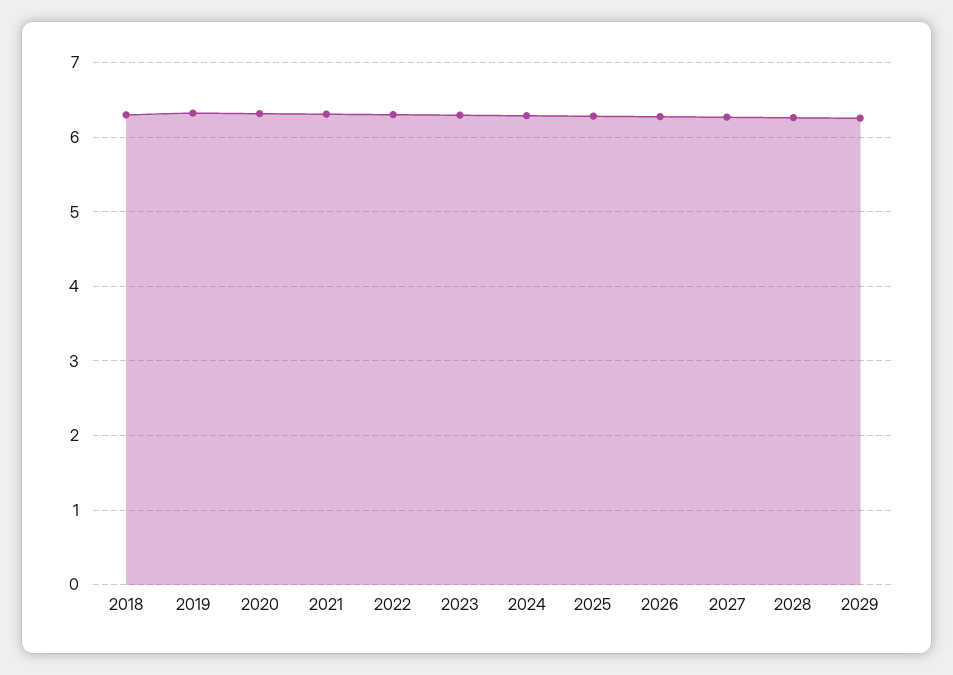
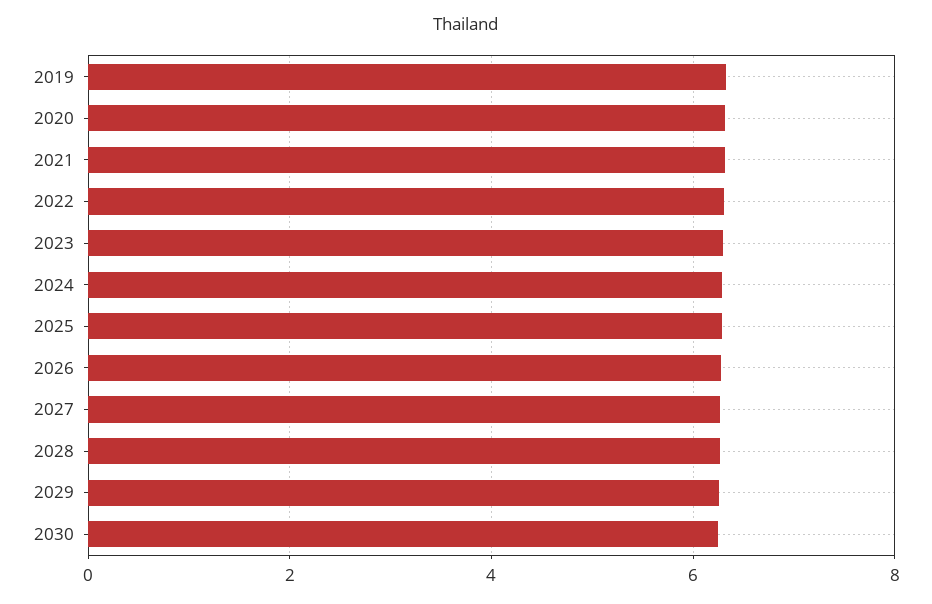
2018: 6.3 -> none
2030: none -> 6.2

